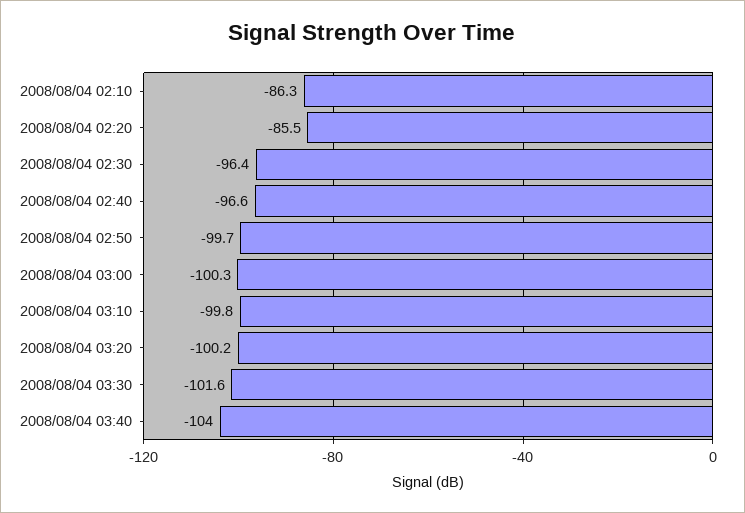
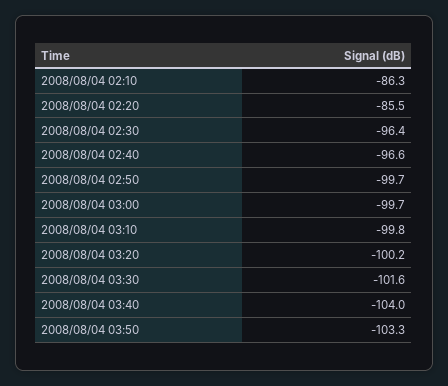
2008/08/04 03:00: -100.3 -> -99.7
2008/08/04 03:50: none -> -103.3

